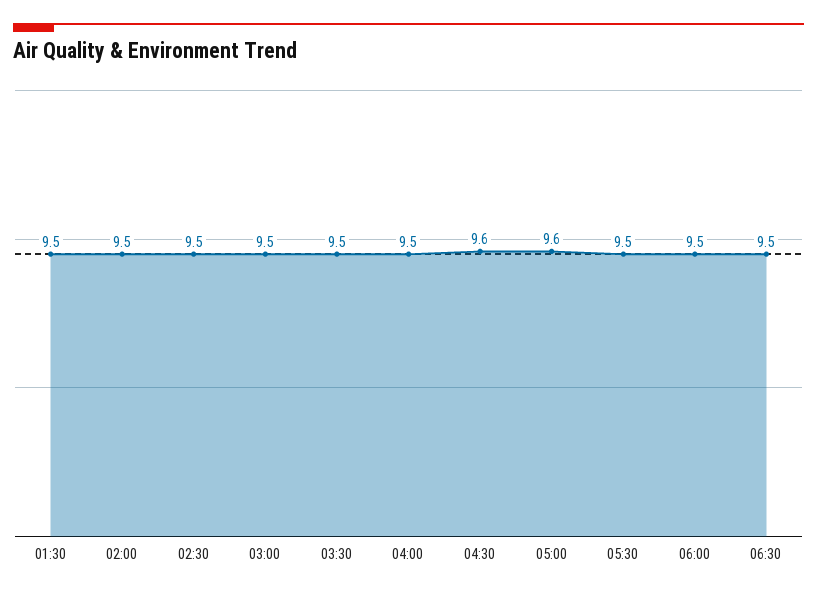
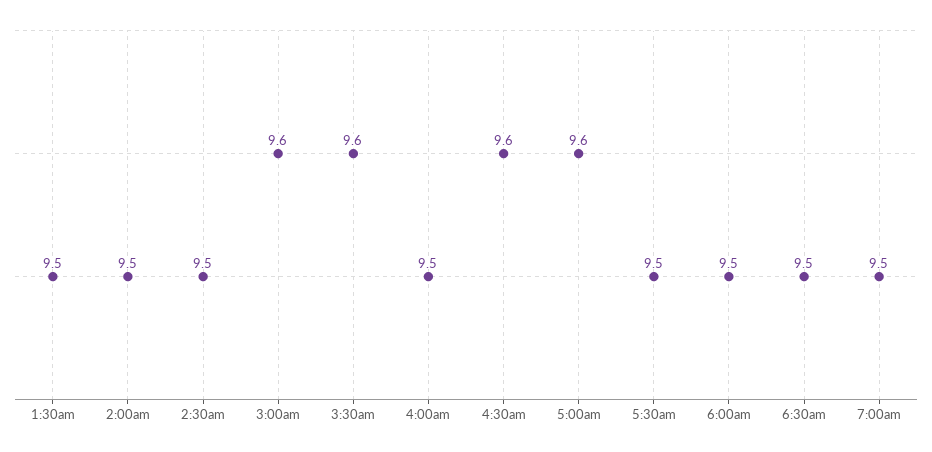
03:00: 9.5 -> 9.6
03:30: 9.5 -> 9.6
7:00am: none -> 9.5

